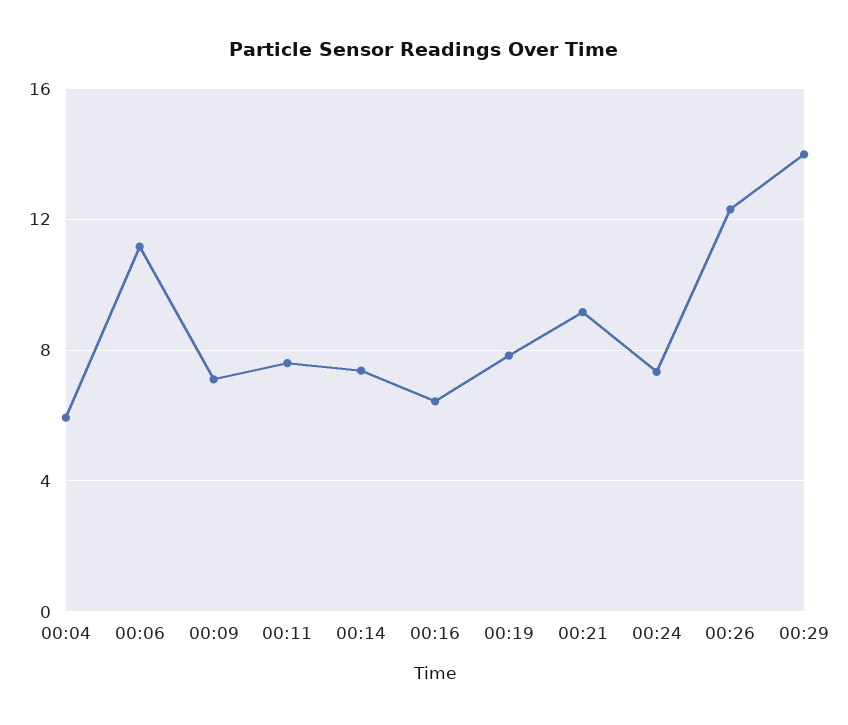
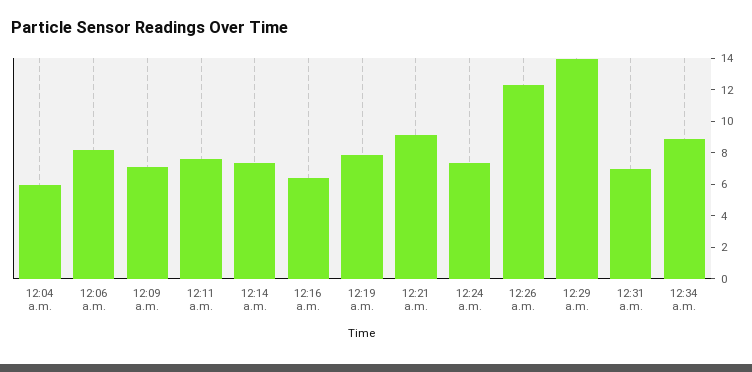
00:06: 11 -> 8
12:31 a.m.: none -> 7
12:34 a.m.: none -> 9

